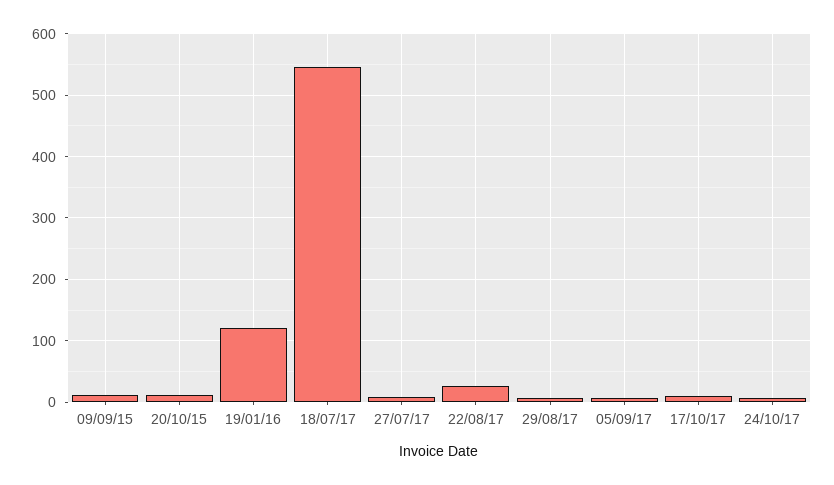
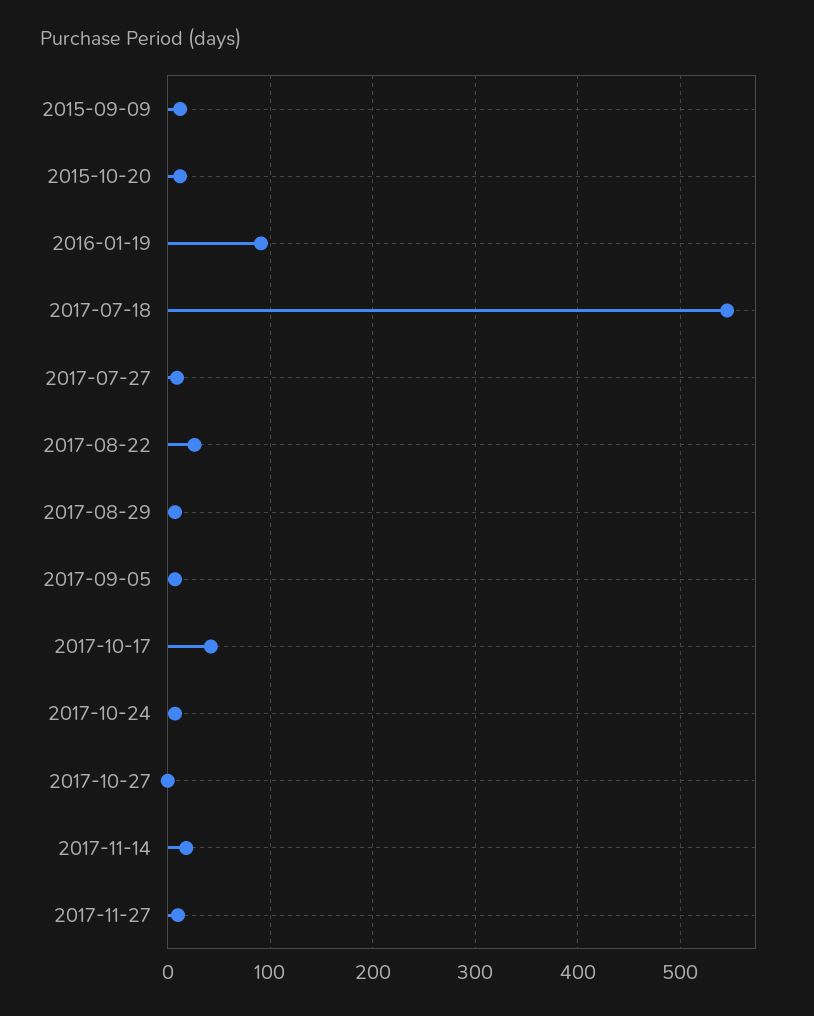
19/01/16: 120 -> 90
17/10/17: 10 -> 40
2017-10-27: none -> 0
2017-11-14: none -> 20
2017-11-27: none -> 10

